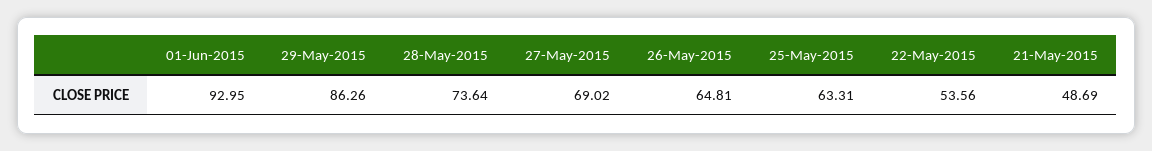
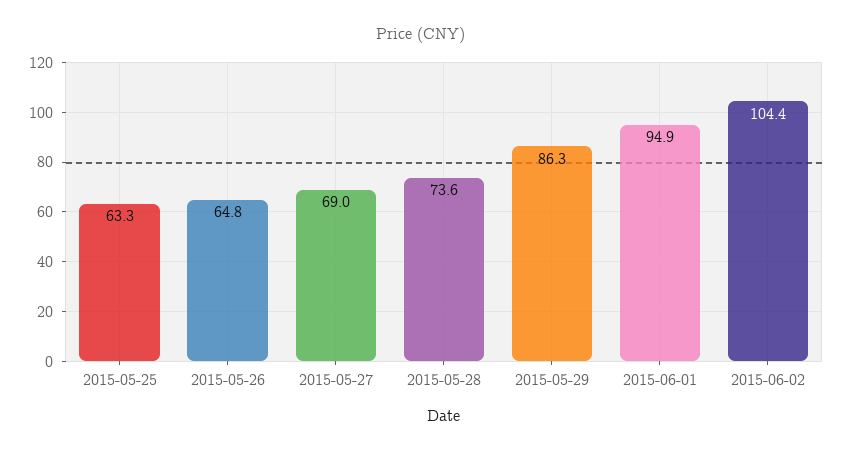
01-Jun-2015: 92.95 -> 94.9
22-May-2015: 53.56 -> none
21-May-2015: 48.69 -> none
2015-06-02: none -> 104.4

